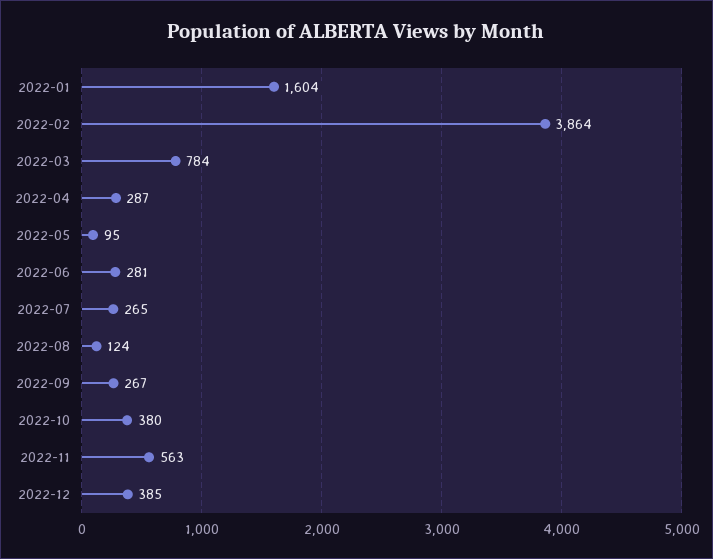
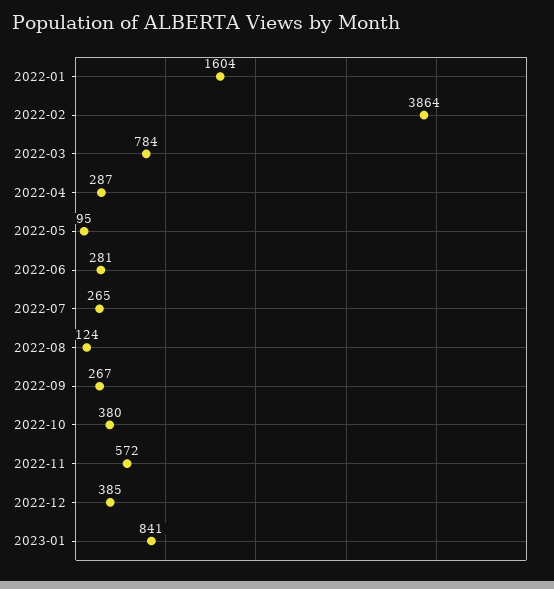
2022-11: 563 -> 572
2023-01: none -> 841

